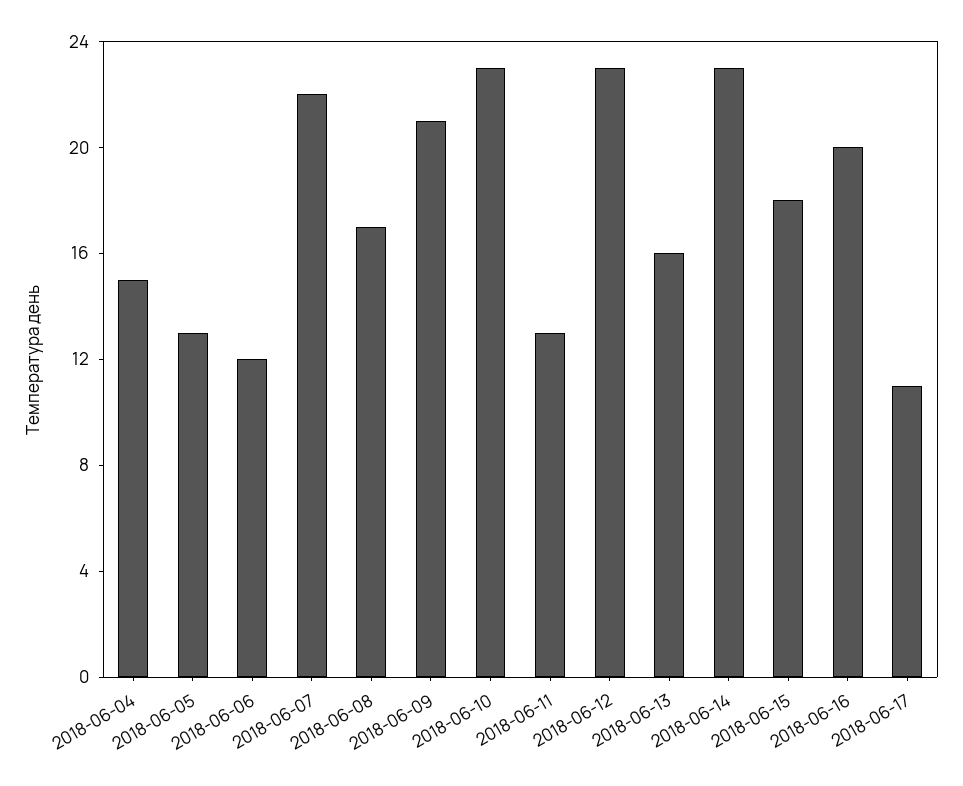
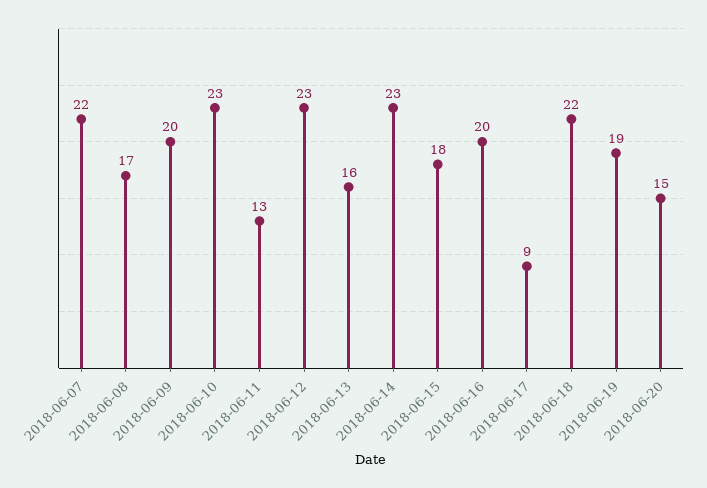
2018-06-04: 15 -> none
2018-06-05: 13 -> none
2018-06-06: 12 -> none
2018-06-09: 21 -> 20
2018-06-17: 11 -> 9
2018-06-18: none -> 22
2018-06-19: none -> 19
2018-06-20: none -> 15

